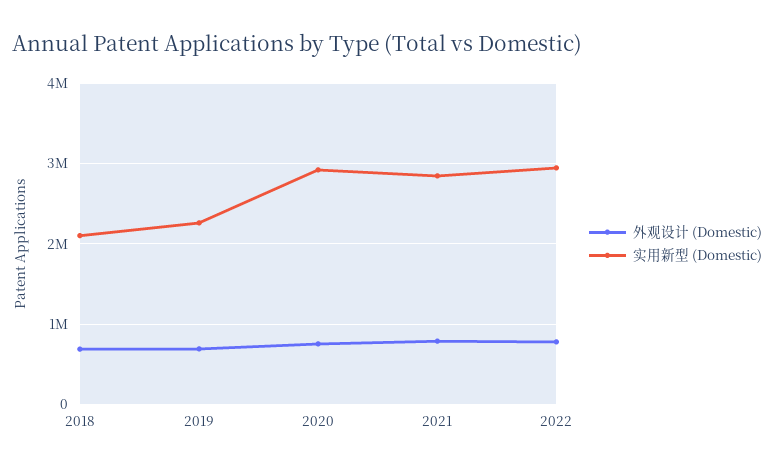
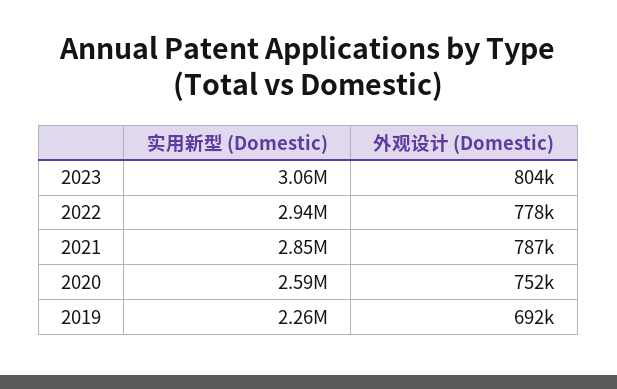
外观设计 (Domestic), 2018: 700000 -> none
实用新型 (Domestic), 2018: 2100000 -> none
实用新型 (Domestic), 2020: 2900000 -> 2590000
实用新型 (Domestic), 2023: none -> 3060000
外观设计 (Domestic), 2023: none -> 804000

